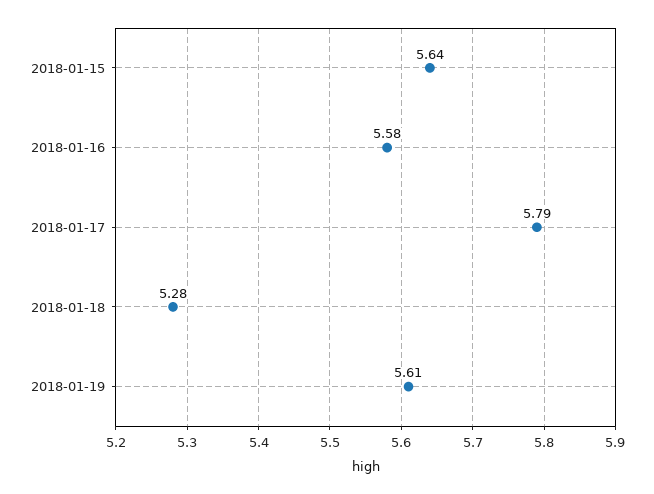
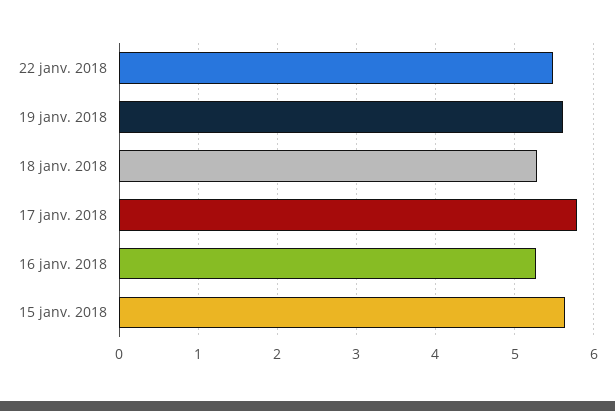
2018-01-16: 5.58 -> 5.3
22 janv. 2018: none -> 5.5

